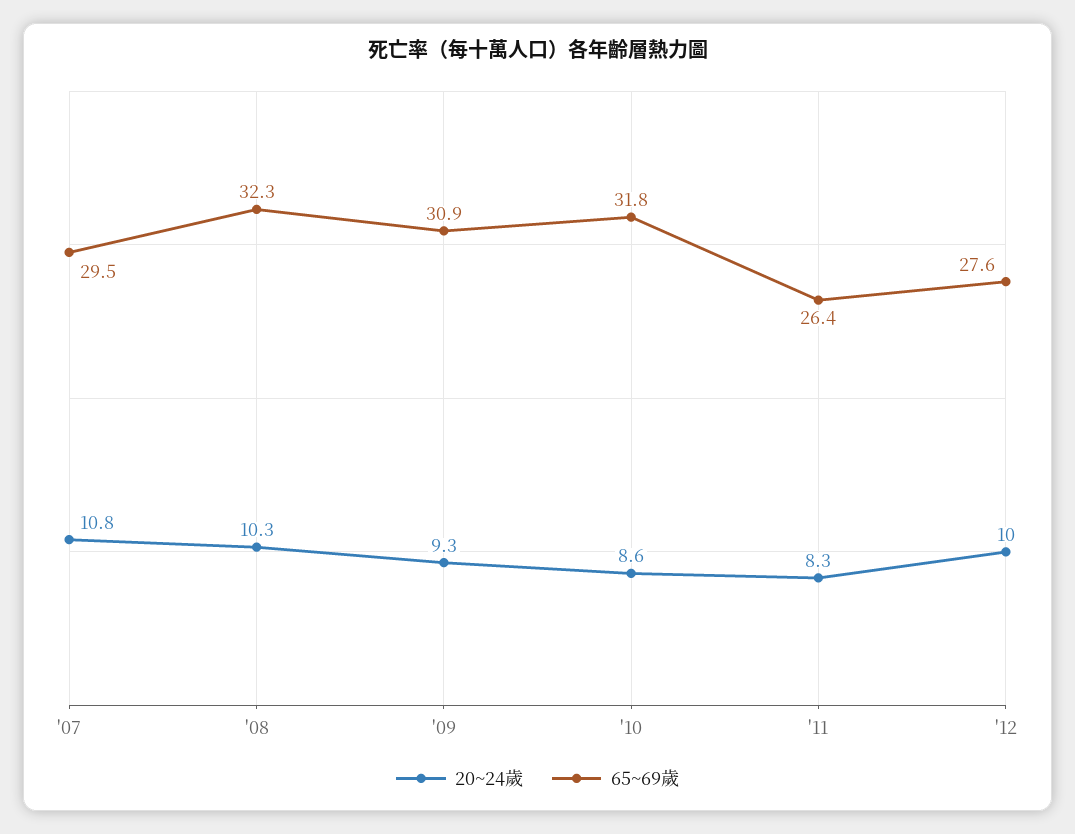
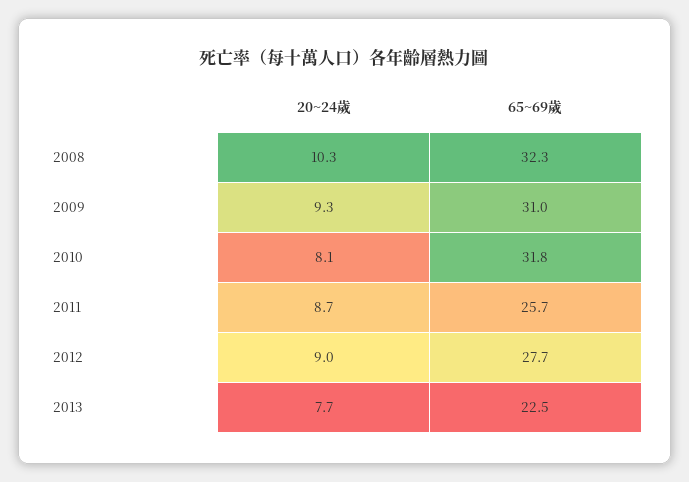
20~24歲, '07: 10.8 -> none
65~69歲, '07: 29.5 -> none
65~69歲, '09: 30.9 -> 31
20~24歲, '10: 8.6 -> 8.1
20~24歲, '11: 8.3 -> 8.7
65~69歲, '11: 26.4 -> 25.7
20~24歲, '12: 10 -> 9
65~69歲, '12: 27.6 -> 27.7
20~24歲, 2013: none -> 7.7
65~69歲, 2013: none -> 22.5

